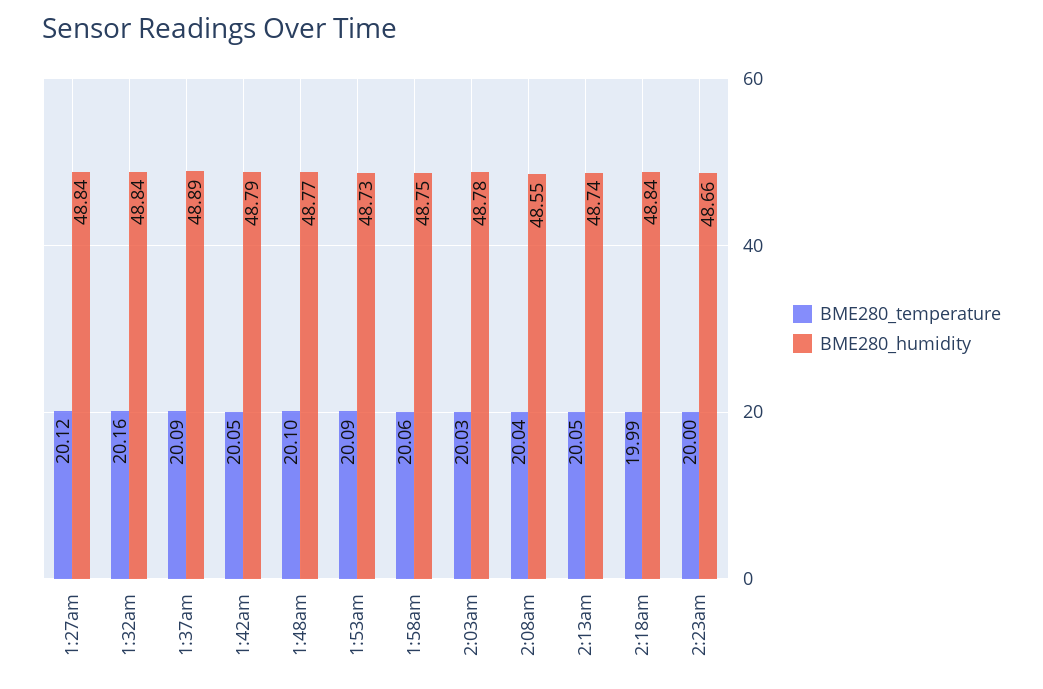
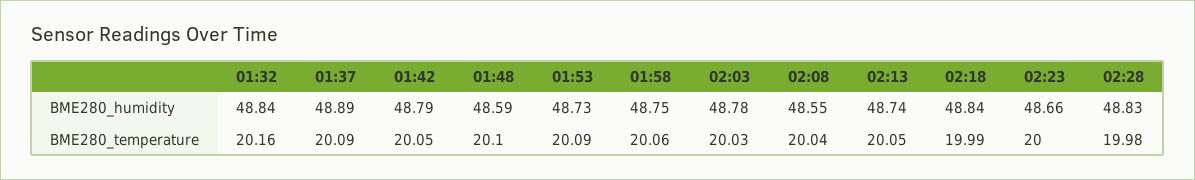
BME280_temperature, 1:27am: 20.12 -> none
BME280_humidity, 1:27am: 48.84 -> none
BME280_humidity, 1:48am: 48.77 -> 48.59
BME280_humidity, 02:28: none -> 48.83
BME280_temperature, 02:28: none -> 19.98

